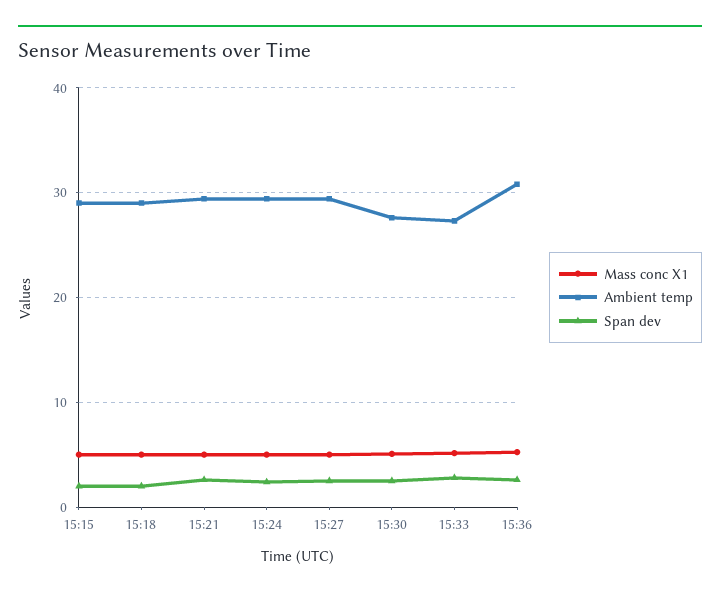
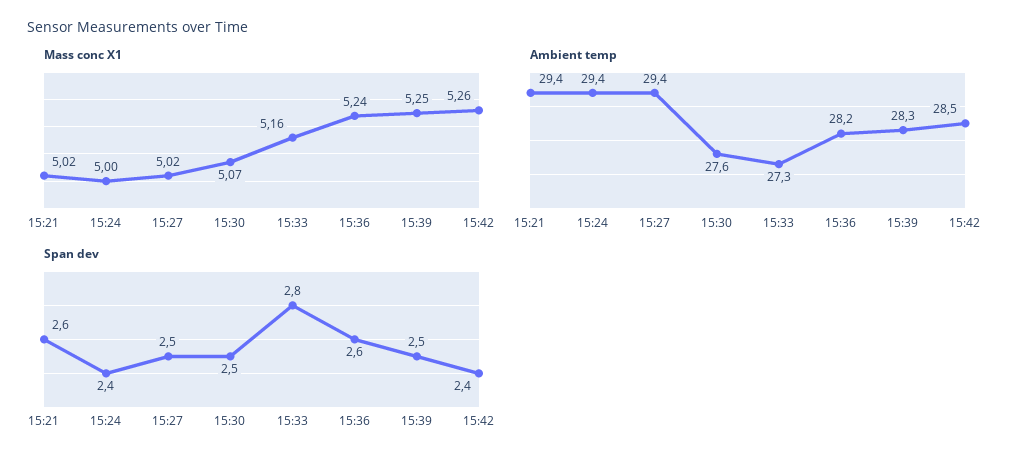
Mass conc X1, 15:15: 5 -> none
Ambient temp, 15:15: 29 -> none
Span dev, 15:15: 2 -> none
Mass conc X1, 15:18: 5 -> none
Ambient temp, 15:18: 29 -> none
Span dev, 15:18: 2 -> none
Ambient temp, 15:36: 31 -> 28.2
Mass conc X1, 15:39: none -> 5.25
Mass conc X1, 15:42: none -> 5.26
Ambient temp, 15:39: none -> 28.3
Ambient temp, 15:42: none -> 28.5
Span dev, 15:39: none -> 2.5
Span dev, 15:42: none -> 2.4

